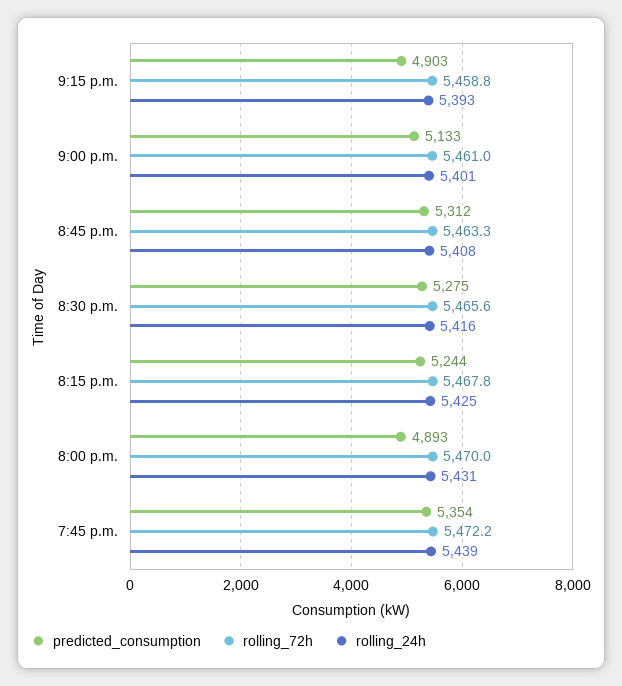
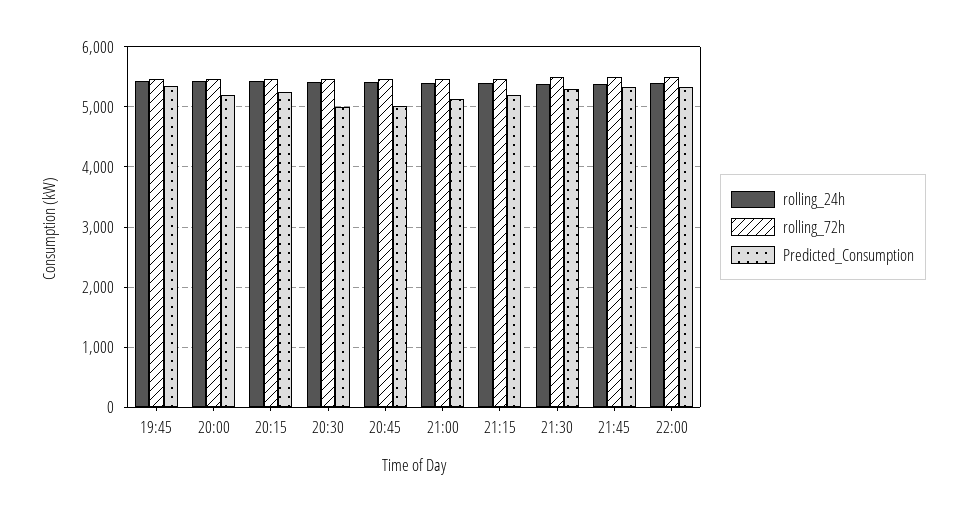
predicted_consumption, 9:15 p.m.: 4903 -> 5200
predicted_consumption, 8:45 p.m.: 5312 -> 5000
predicted_consumption, 8:30 p.m.: 5275 -> 5000
predicted_consumption, 8:00 p.m.: 4893 -> 5200
rolling_24h, 21:30: none -> 5400
rolling_72h, 21:30: none -> 5500
predicted_consumption, 21:30: none -> 5300
rolling_24h, 21:45: none -> 5400
rolling_72h, 21:45: none -> 5500
predicted_consumption, 21:45: none -> 5300
rolling_24h, 22:00: none -> 5400
rolling_72h, 22:00: none -> 5500
predicted_consumption, 22:00: none -> 5300

